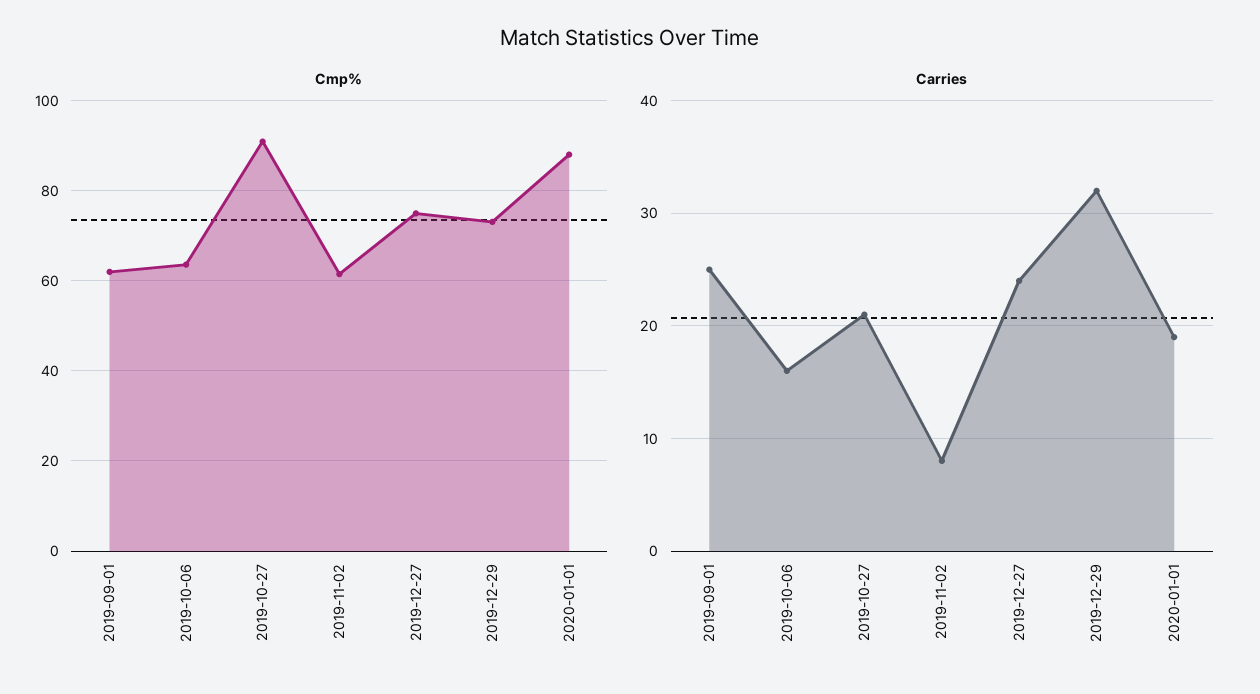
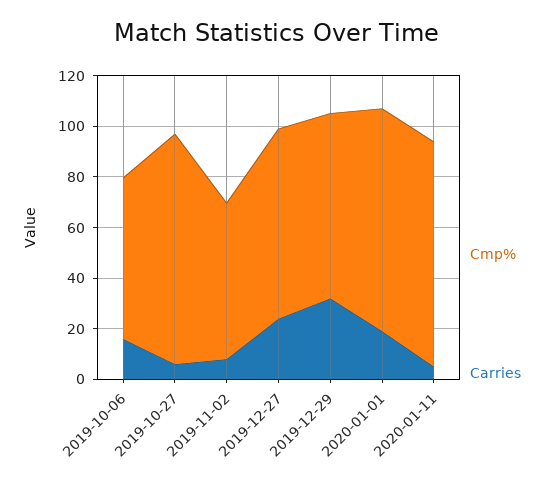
Cmp%, 2019-09-01: 62 -> none
Carries, 2019-09-01: 25 -> none
Carries, 2019-10-27: 21 -> 5
Cmp%, 2020-01-11: none -> 90
Carries, 2020-01-11: none -> 5

